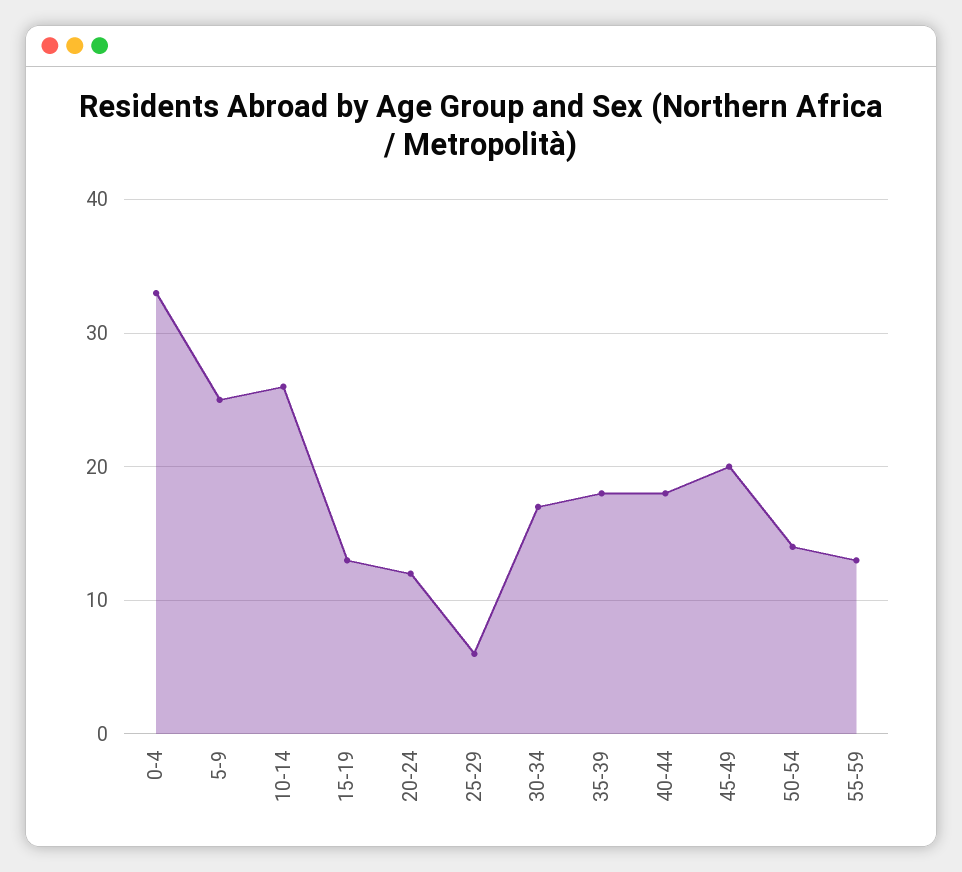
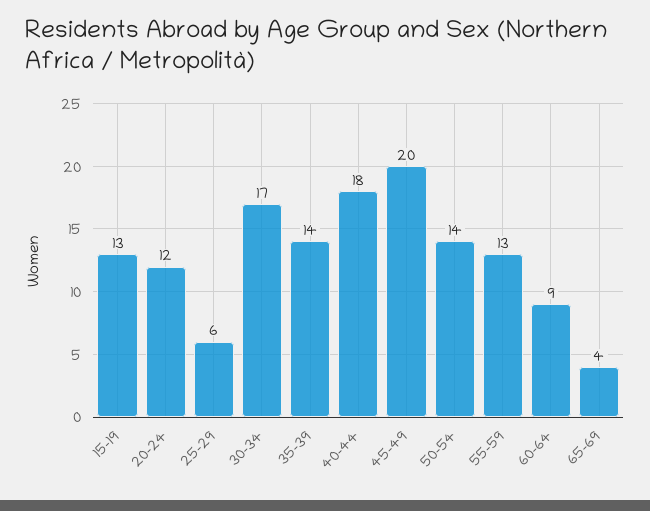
0-4: 33 -> none
5-9: 25 -> none
10-14: 26 -> none
35-39: 18 -> 14
60-64: none -> 9
65-69: none -> 4

